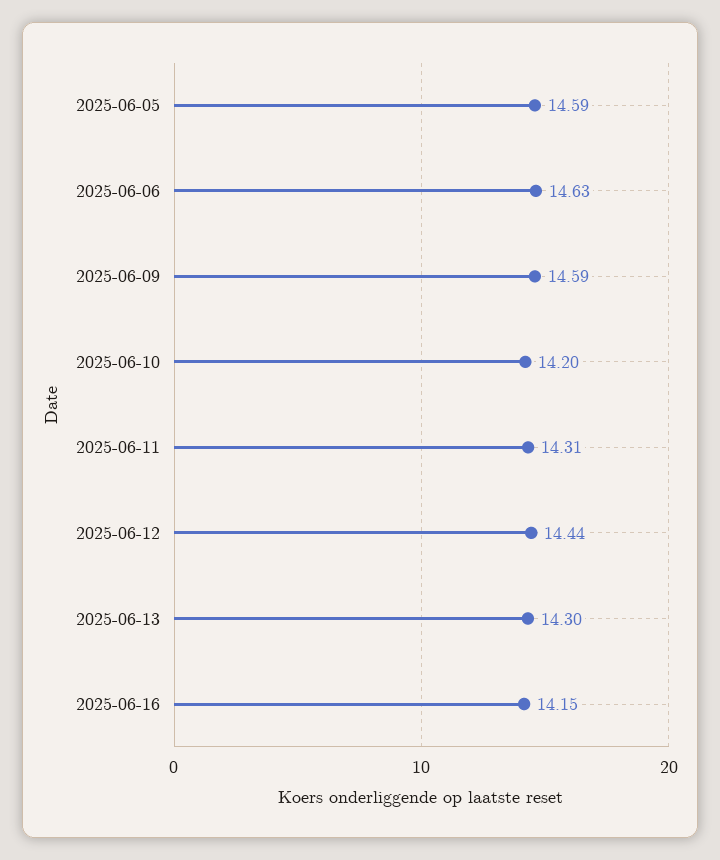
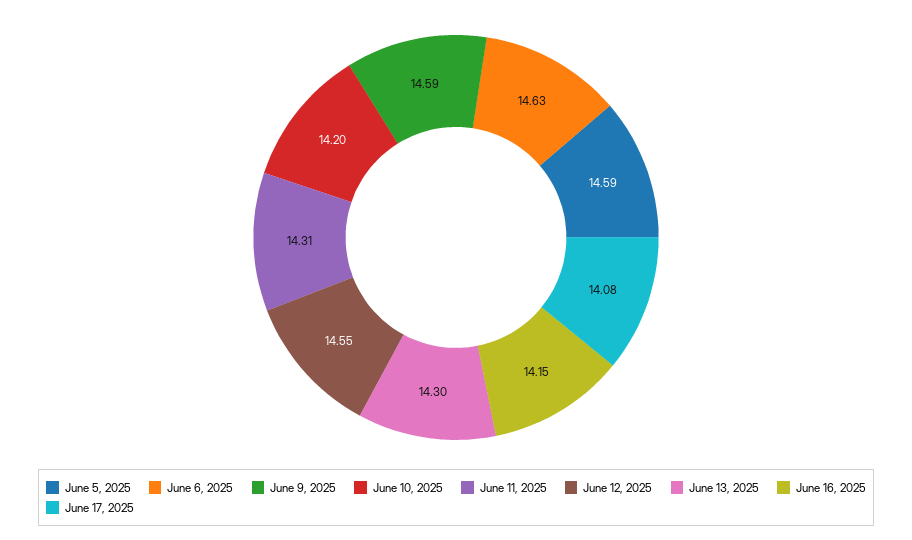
2025-06-12: 14.44 -> 14.55
June 17, 2025: none -> 14.08

